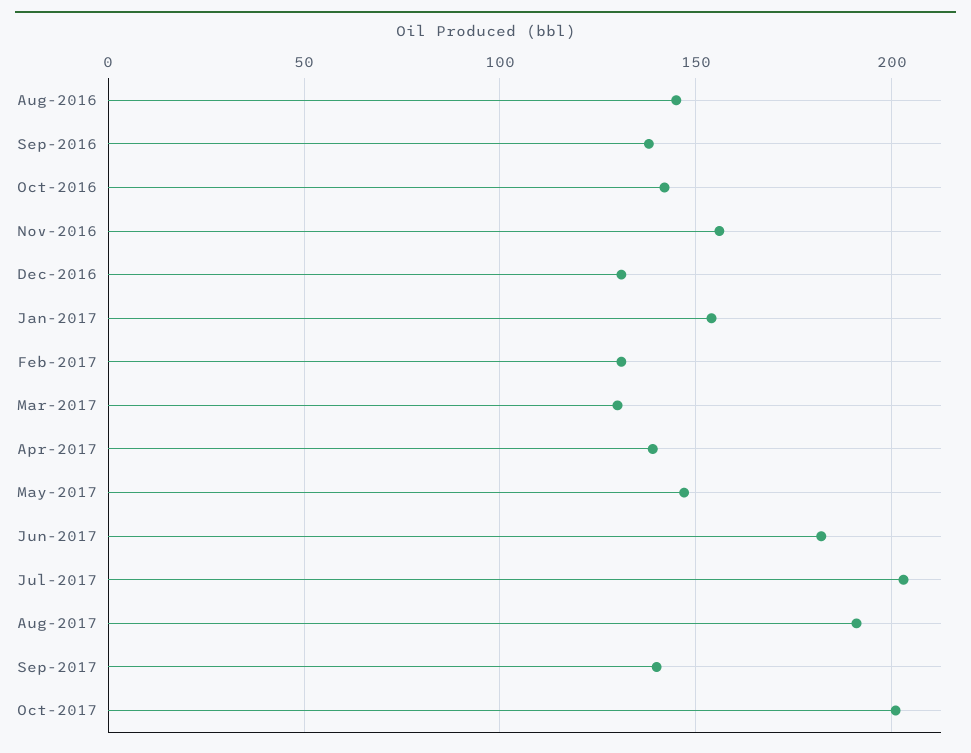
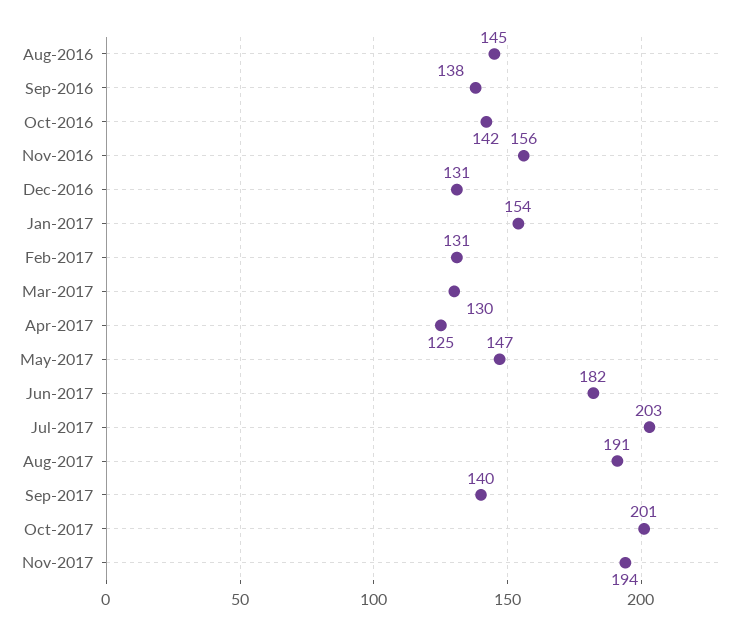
Apr-2017: 140 -> 125
Nov-2017: none -> 194

